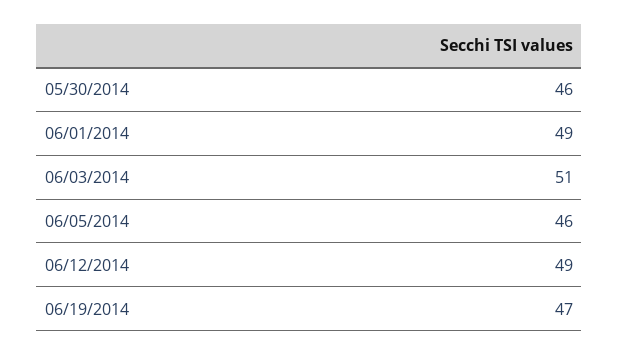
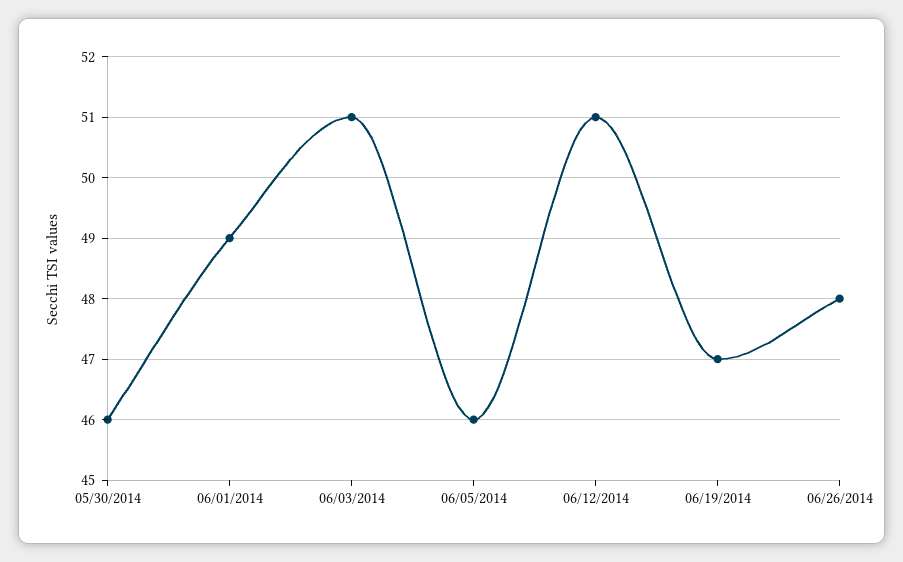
06/12/2014: 49 -> 51
06/26/2014: none -> 48

